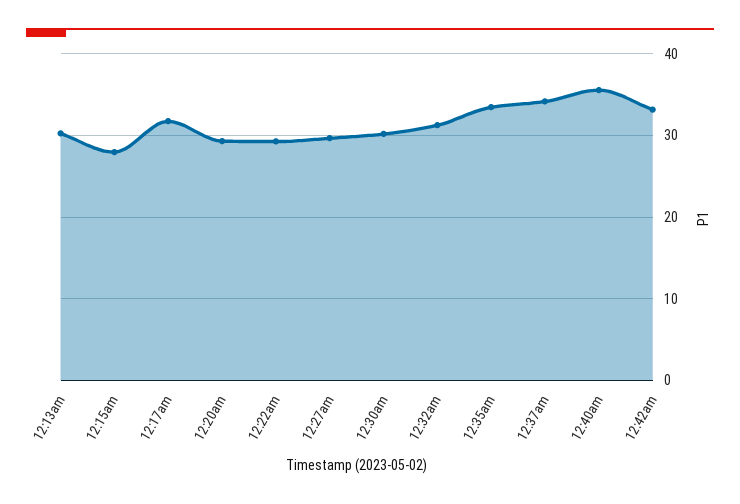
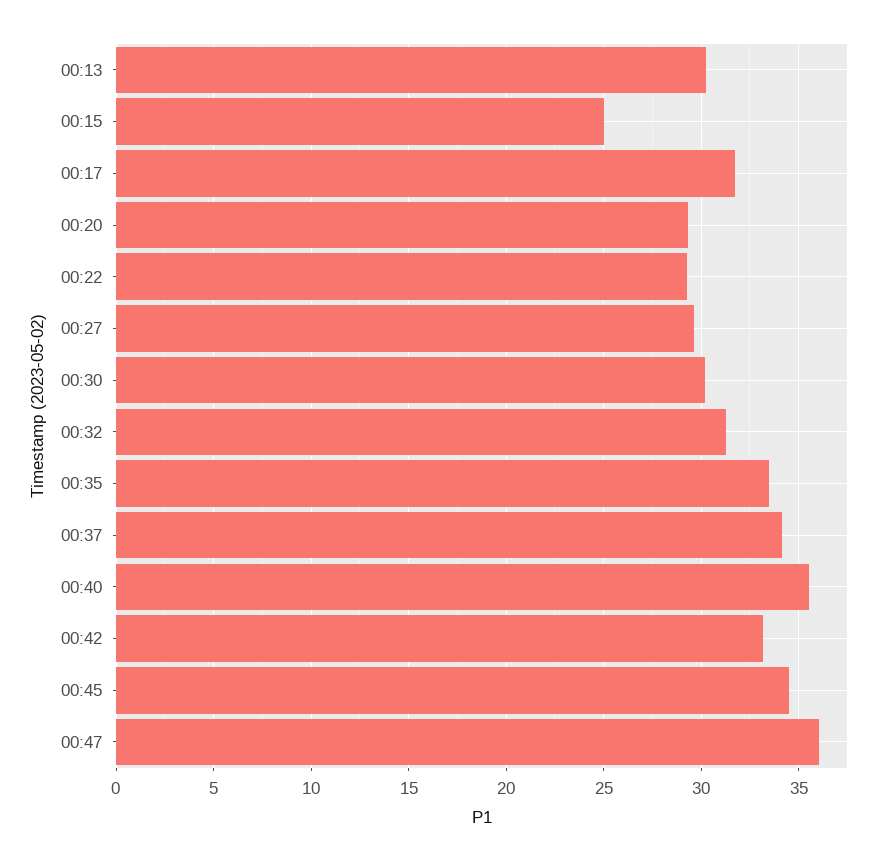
12:15am: 28 -> 25
00:45: none -> 34.5
00:47: none -> 36

